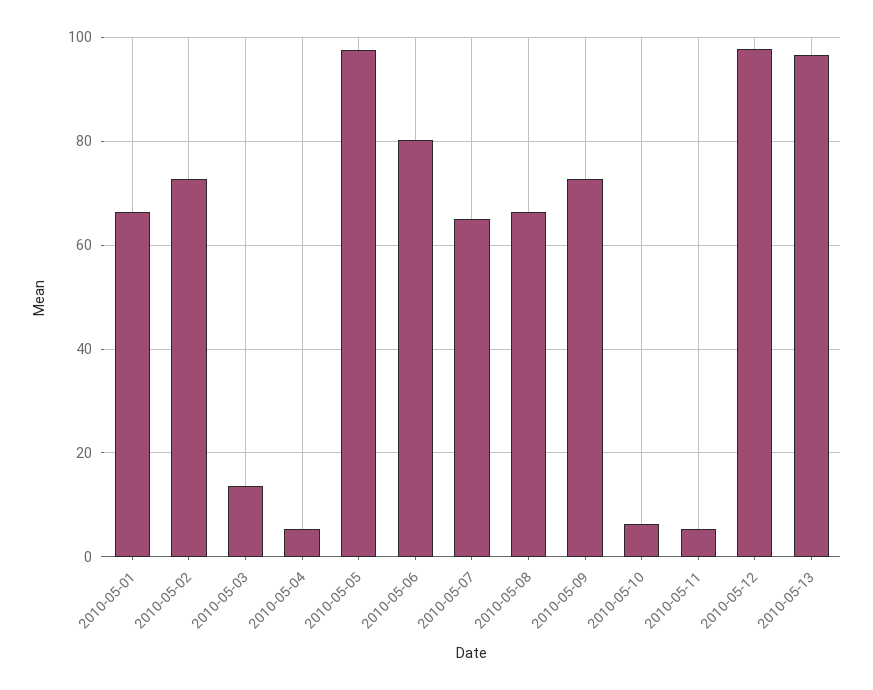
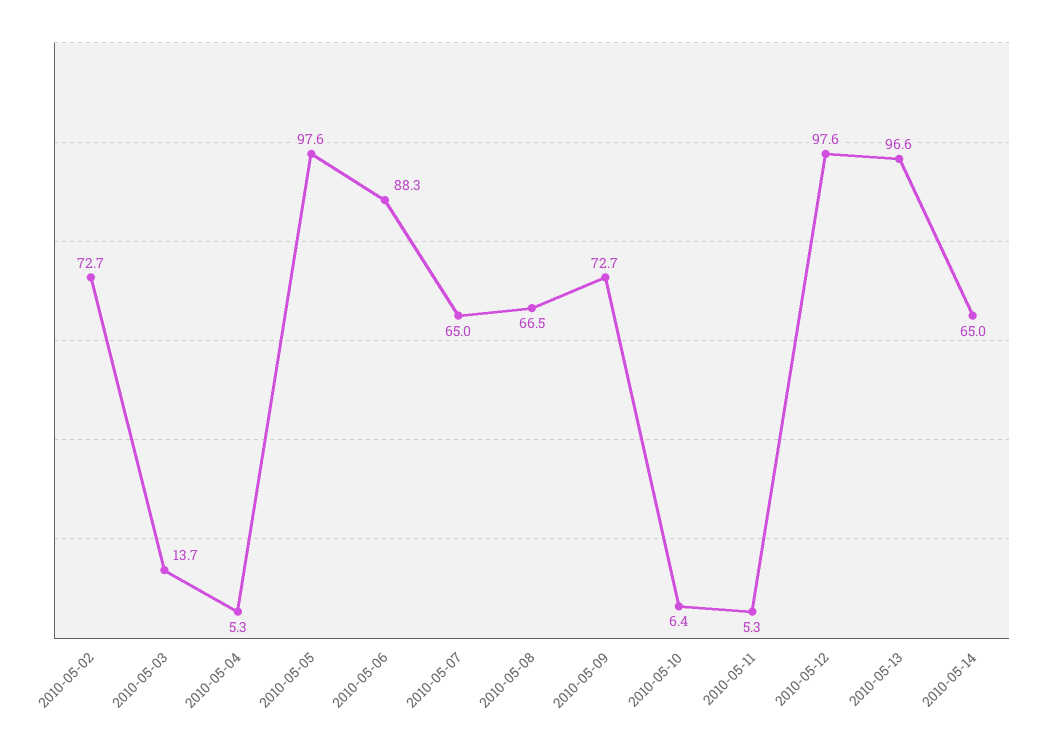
2010-05-01: 66 -> none
2010-05-06: 80 -> 88.3
2010-05-14: none -> 65

